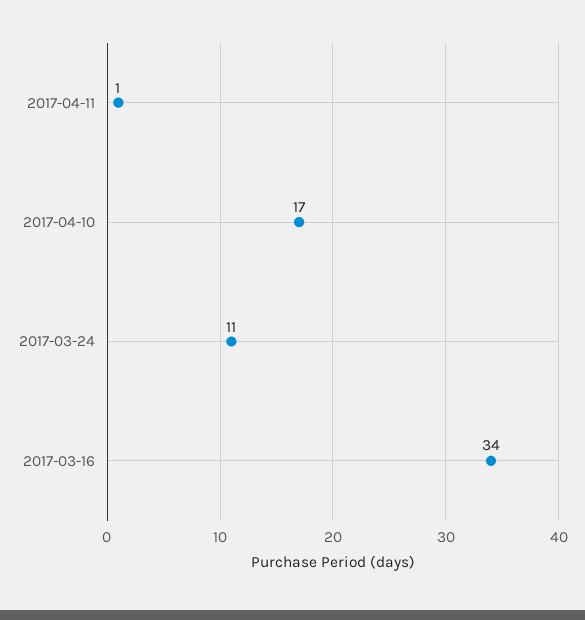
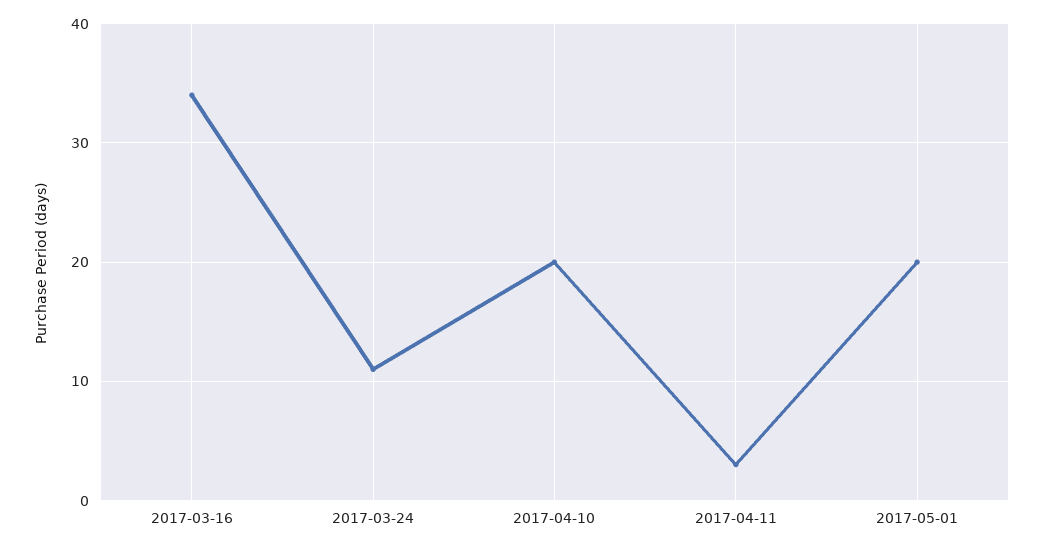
2017-04-11: 1 -> 3
2017-04-10: 17 -> 20
2017-05-01: none -> 20

